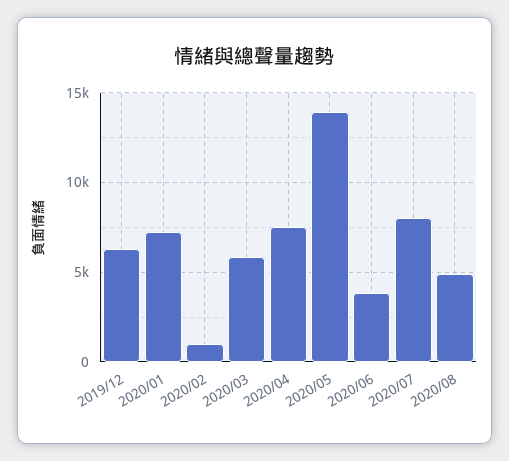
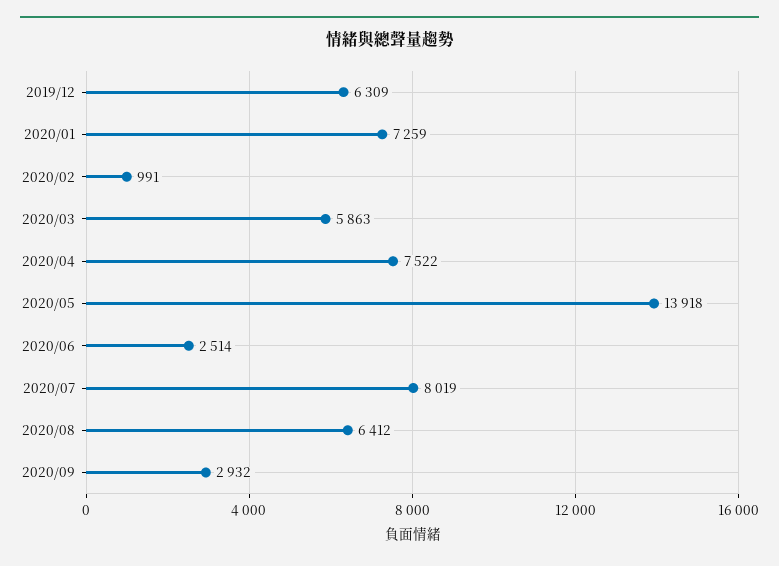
2020/06: 4000 -> 2514
2020/08: 5000 -> 6412
2020/09: none -> 2932

